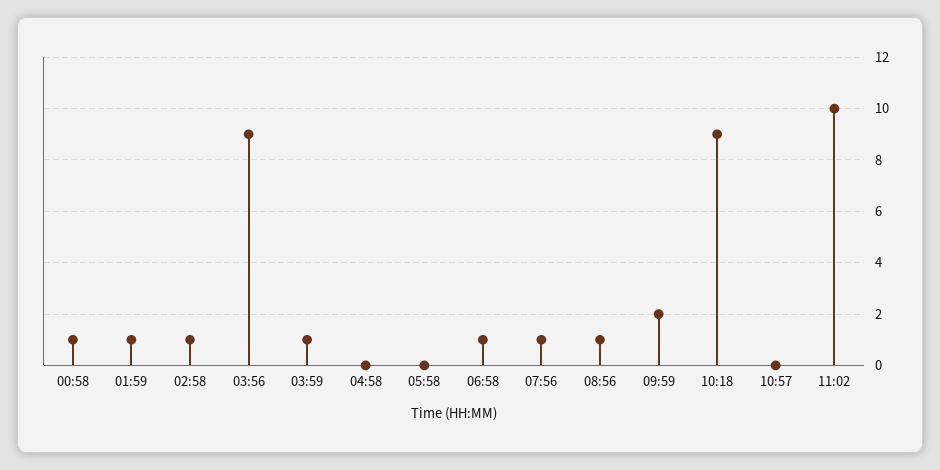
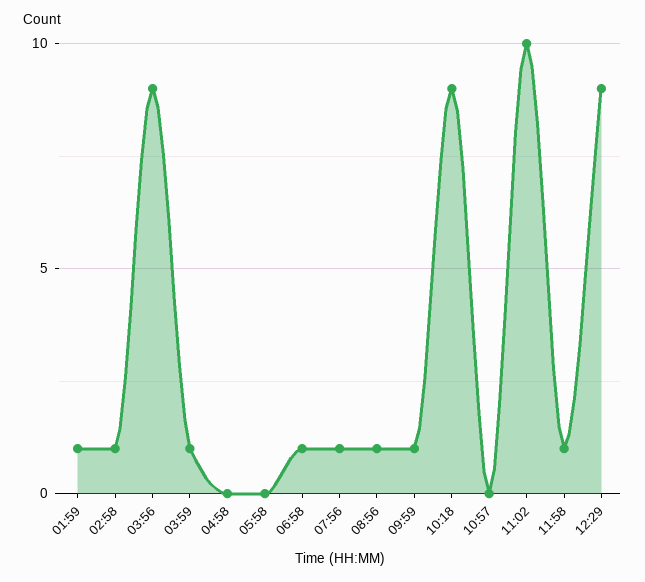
00:58: 1 -> none
09:59: 2 -> 1
11:58: none -> 1
12:29: none -> 9

